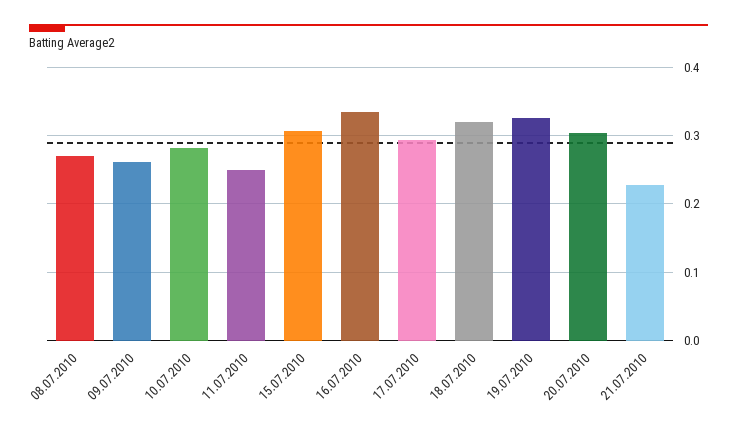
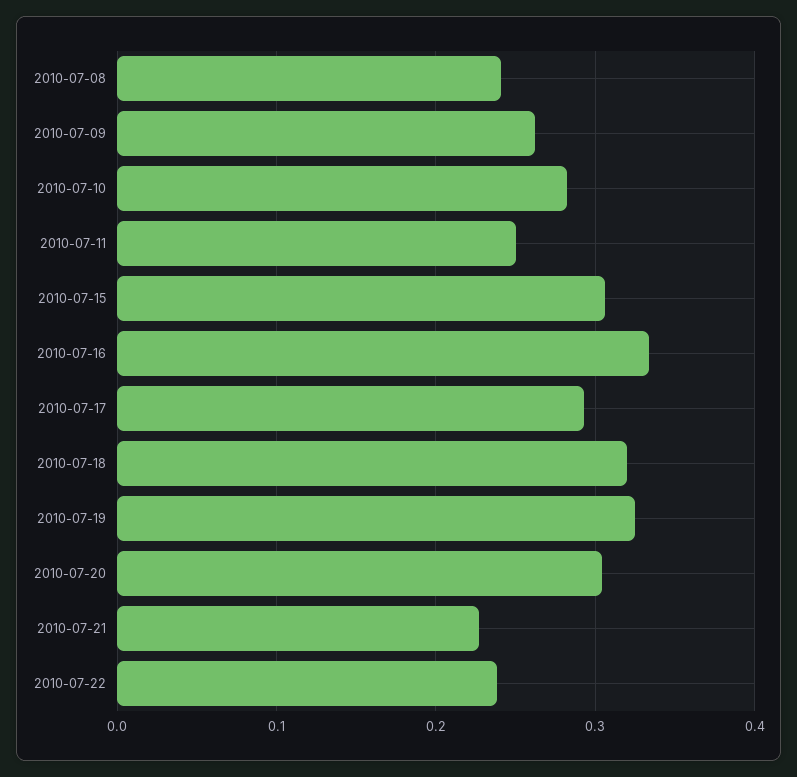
08.07.2010: 0.27 -> 0.24
2010-07-22: none -> 0.24

